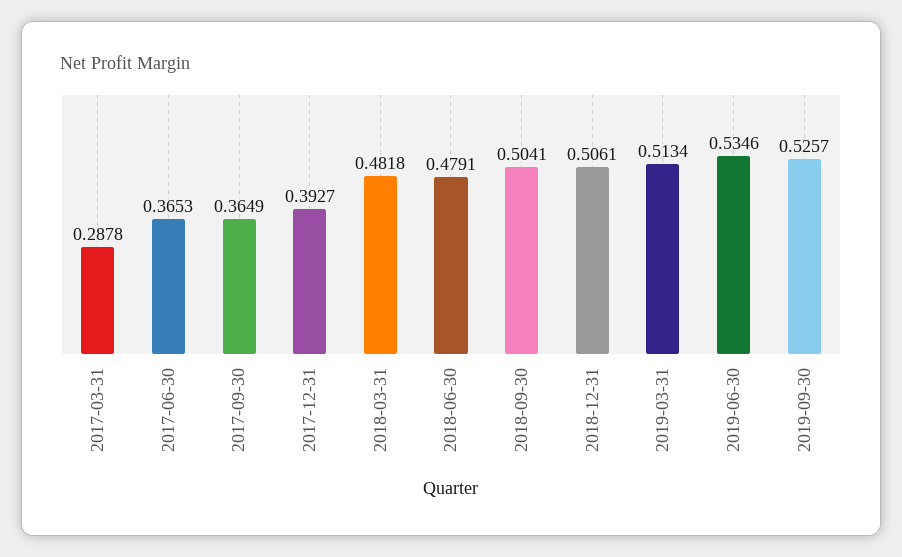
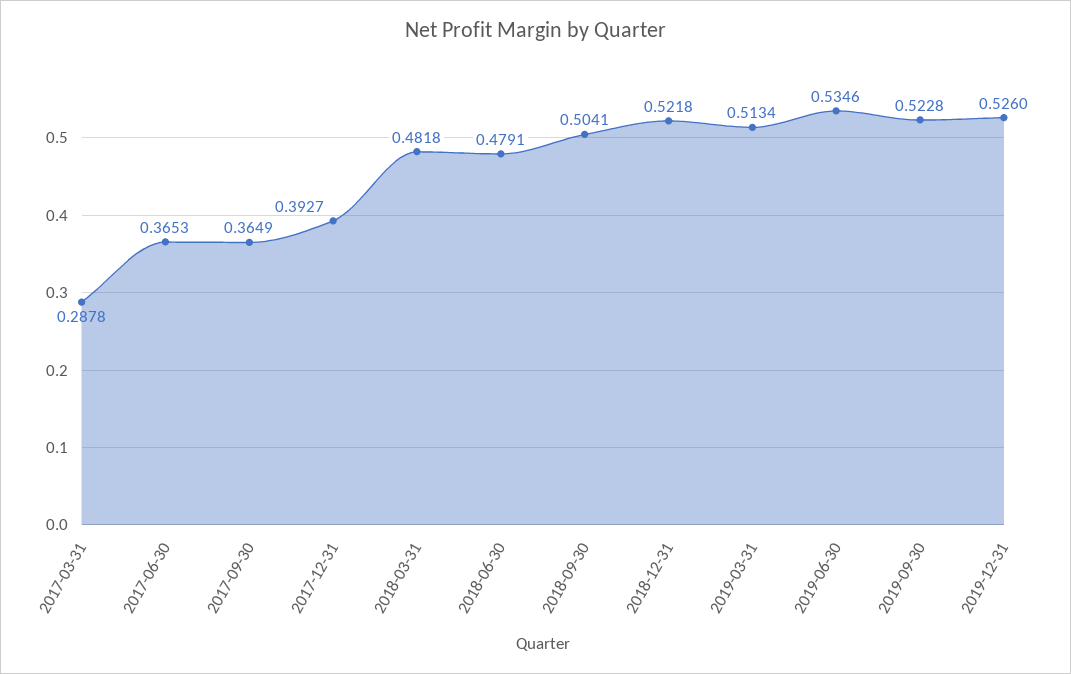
2018-12-31: 0.5061 -> 0.5218
2019-09-30: 0.5257 -> 0.5228
2019-12-31: none -> 0.526

